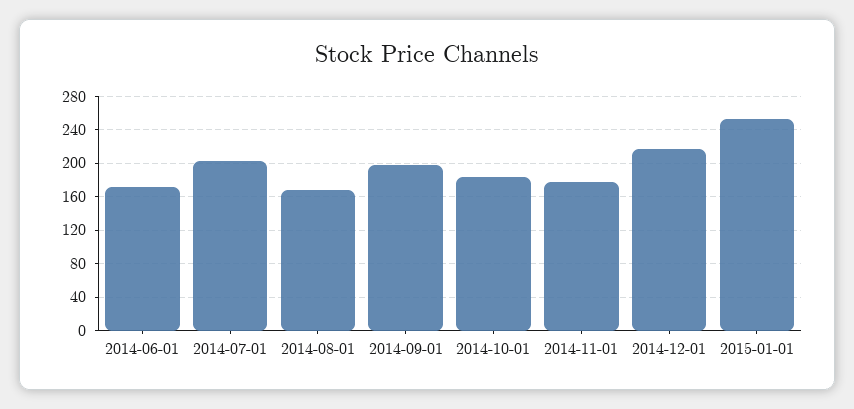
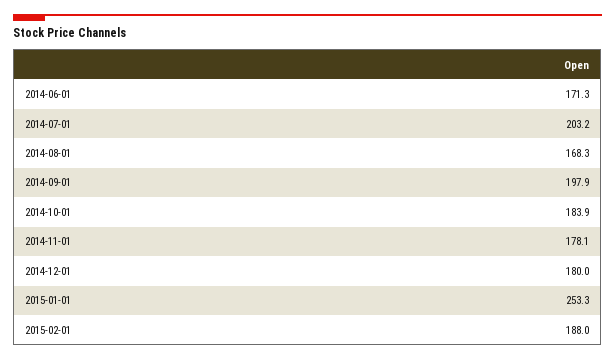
2014-12-01: 220 -> 180
2015-02-01: none -> 188

